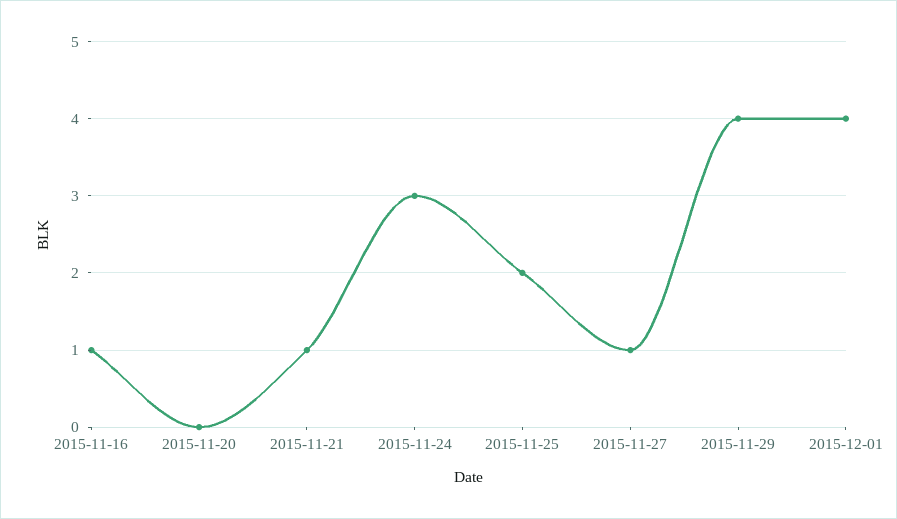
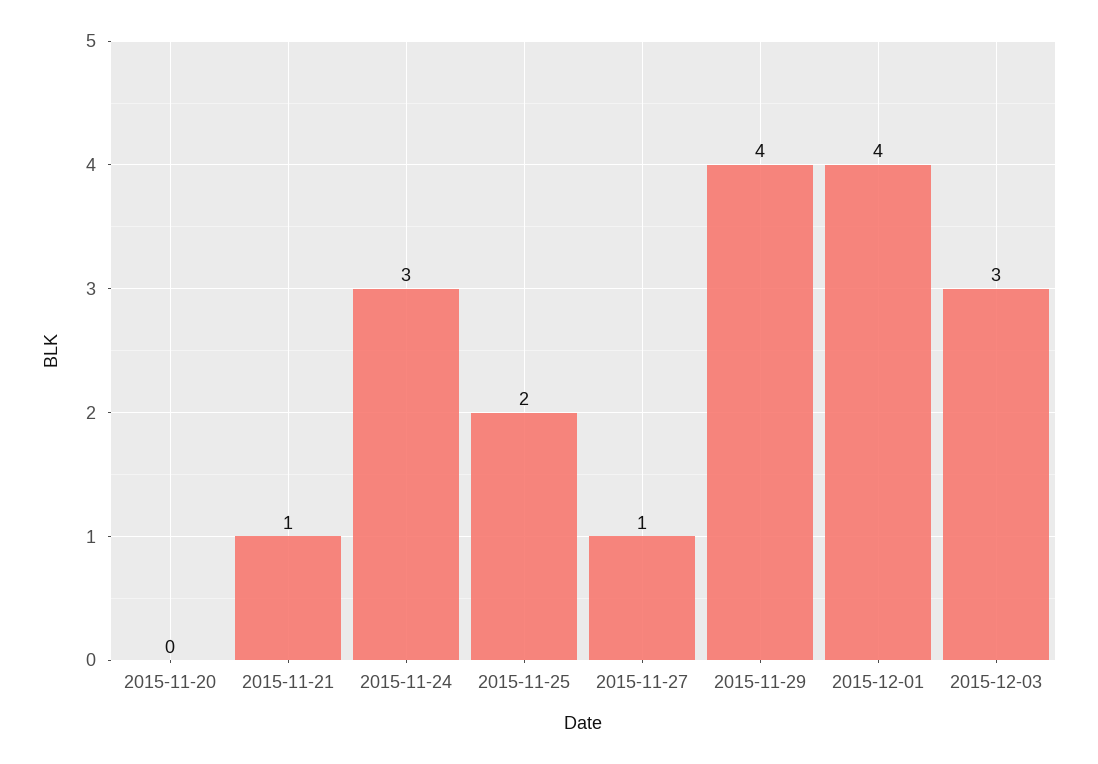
2015-11-16: 1 -> none
2015-12-03: none -> 3

